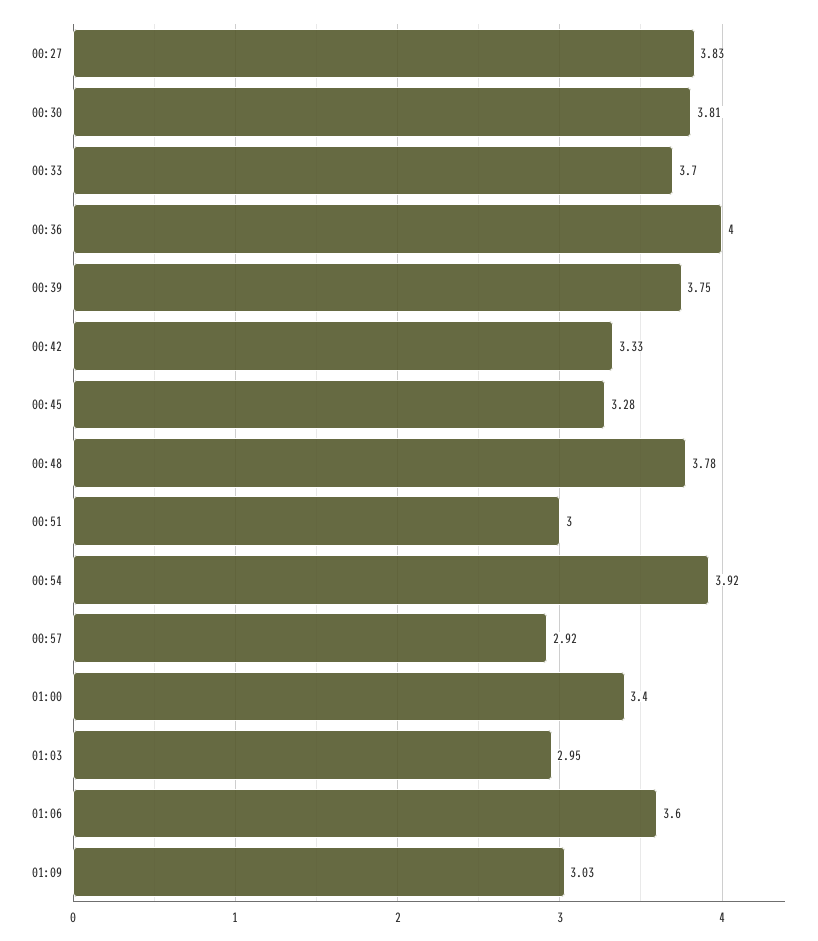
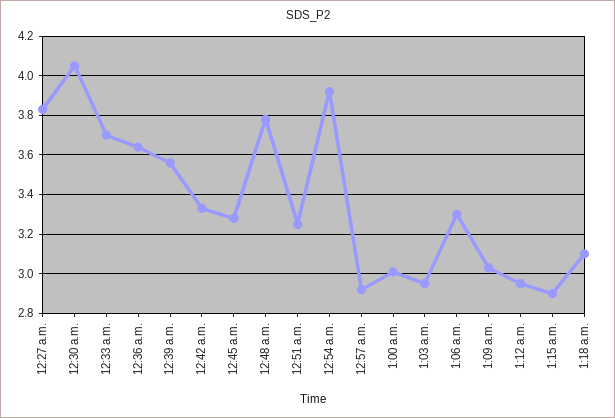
00:30: 3.81 -> 4.05
00:36: 4 -> 3.65
00:39: 3.75 -> 3.55
00:51: 3 -> 3.25
01:00: 3.4 -> 3
01:06: 3.6 -> 3.3
1:12 a.m.: none -> 2.95
1:15 a.m.: none -> 2.9
1:18 a.m.: none -> 3.1

